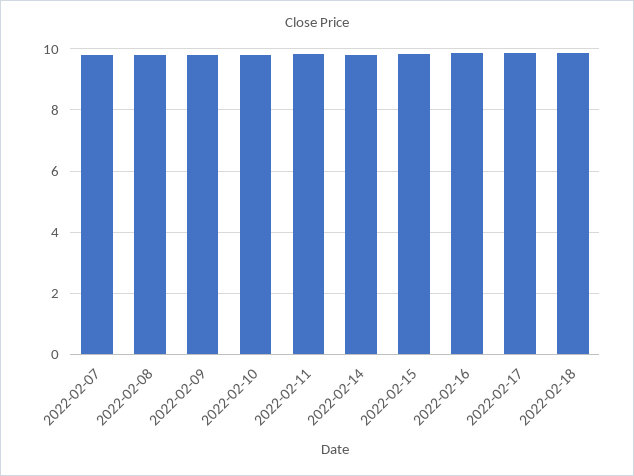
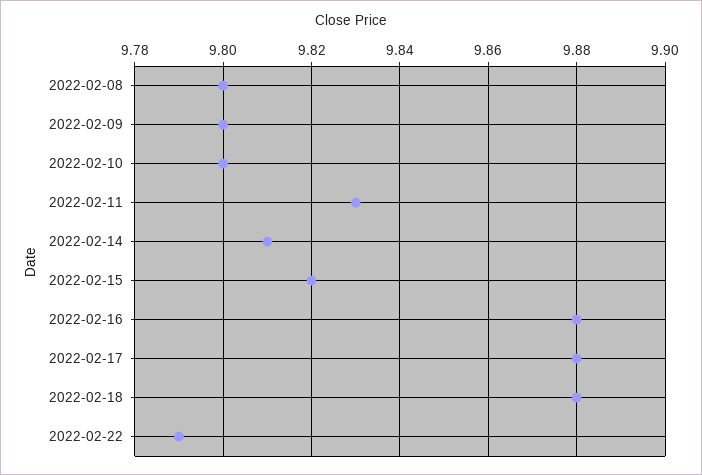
2022-02-07: 9.8 -> none
2022-02-22: none -> 9.79

